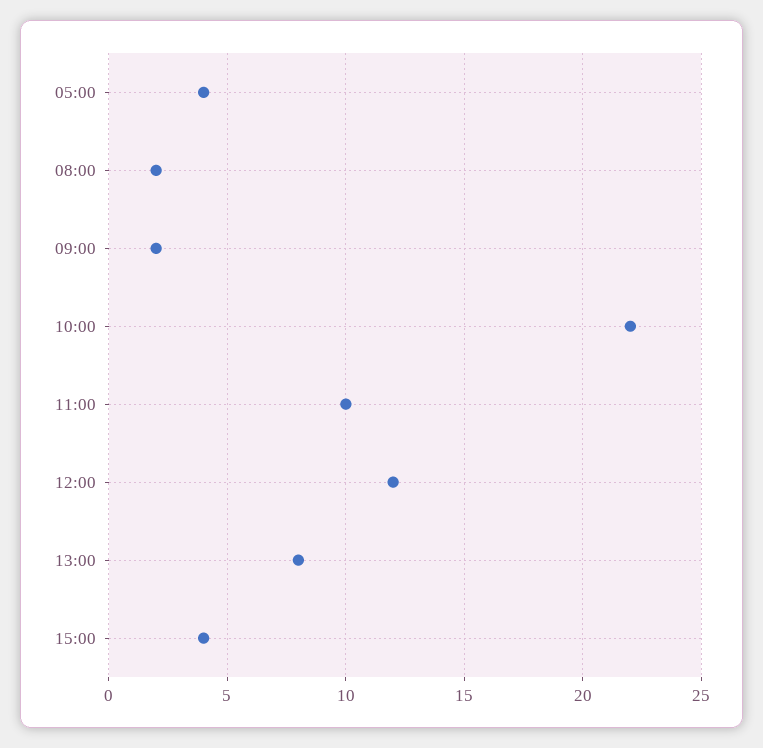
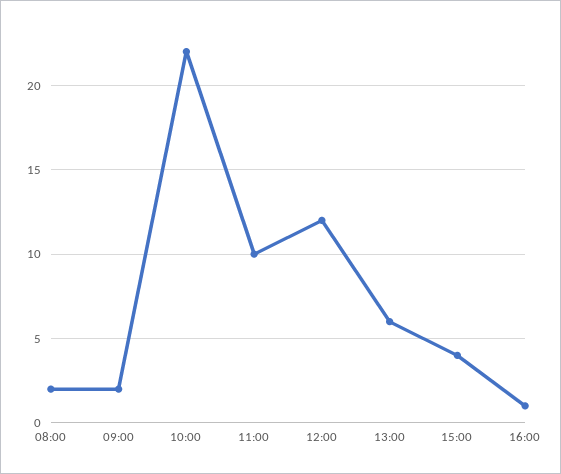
05:00: 4 -> none
13:00: 8 -> 6
16:00: none -> 1

